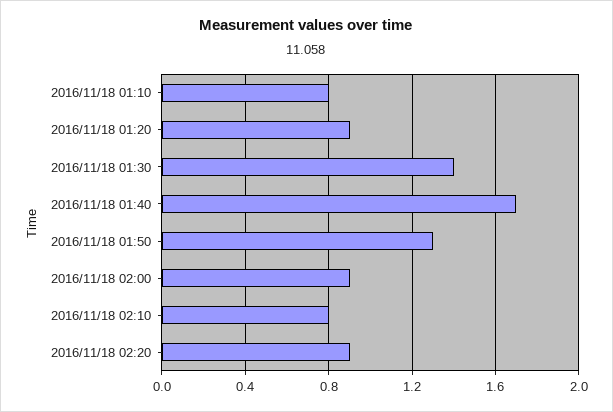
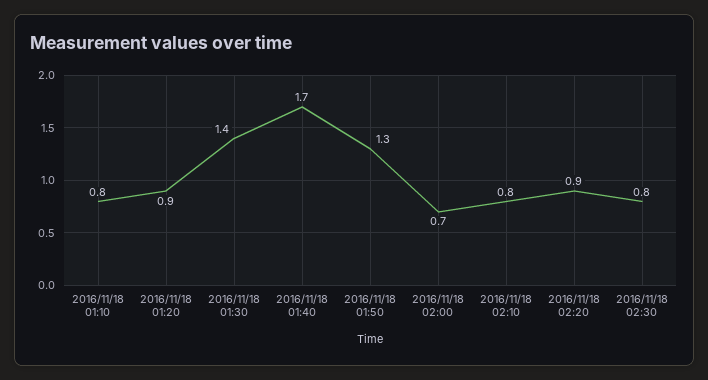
2016/11/18 02:00: 0.9 -> 0.7
2016/11/18 02:30: none -> 0.8

